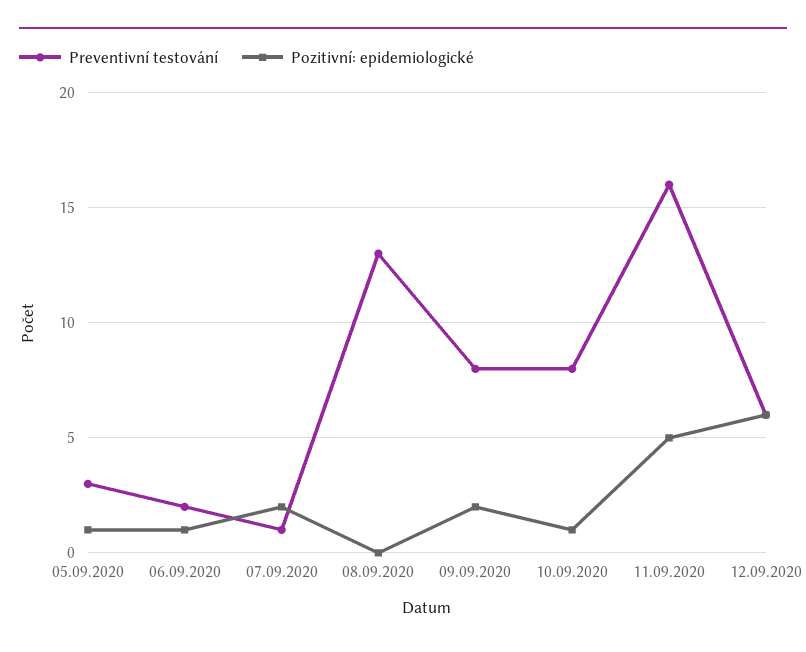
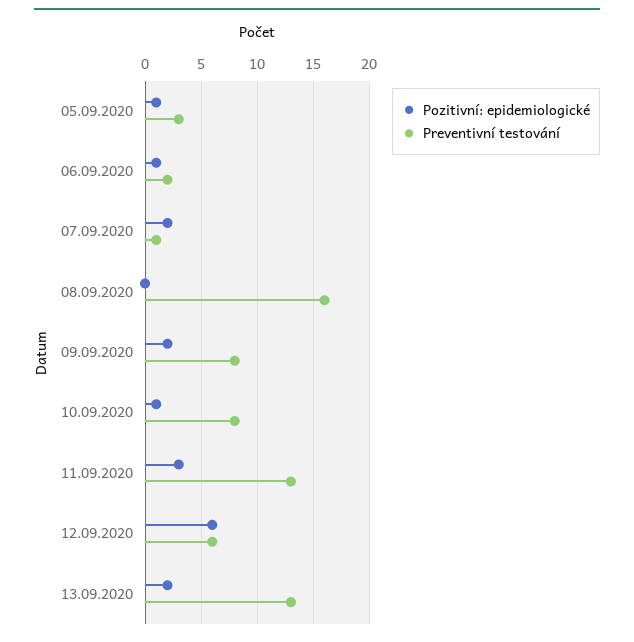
Preventivní testování, 08.09.2020: 13 -> 16
Preventivní testování, 11.09.2020: 16 -> 13
Pozitivní: epidemiologické, 11.09.2020: 5 -> 3
Pozitivní: epidemiologické, 13.09.2020: none -> 2
Preventivní testování, 13.09.2020: none -> 13

